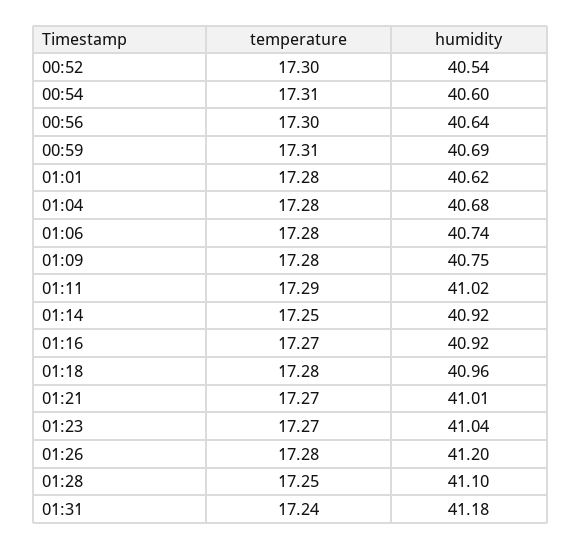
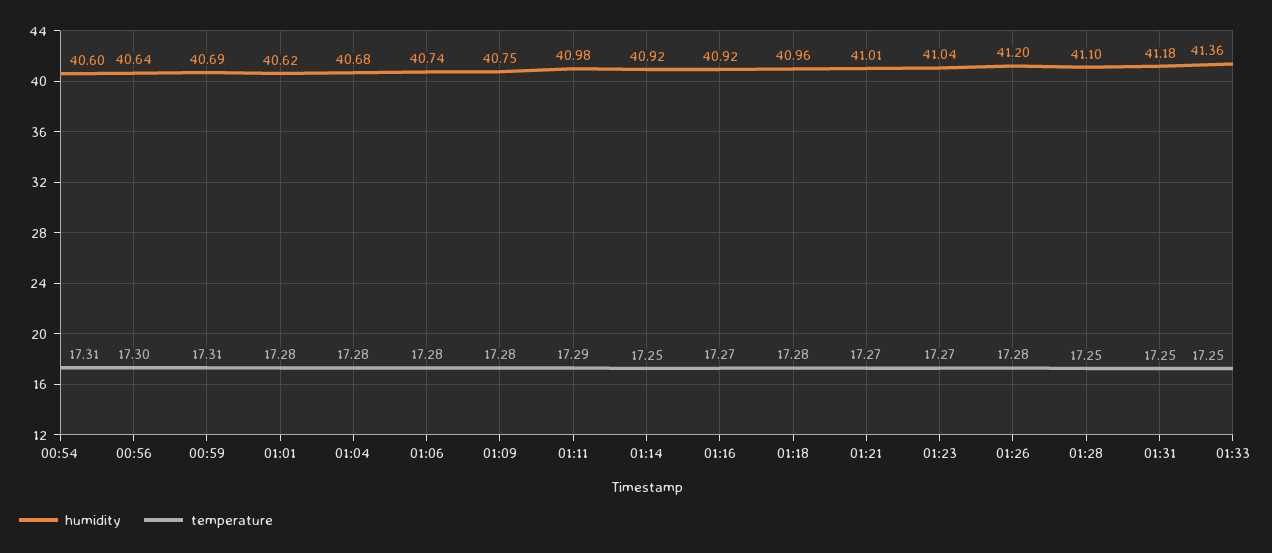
temperature, 00:52: 17.3 -> none
humidity, 00:52: 40.54 -> none
humidity, 01:11: 41.02 -> 40.98
temperature, 01:31: 17.24 -> 17.25
humidity, 01:33: none -> 41.36
temperature, 01:33: none -> 17.25

